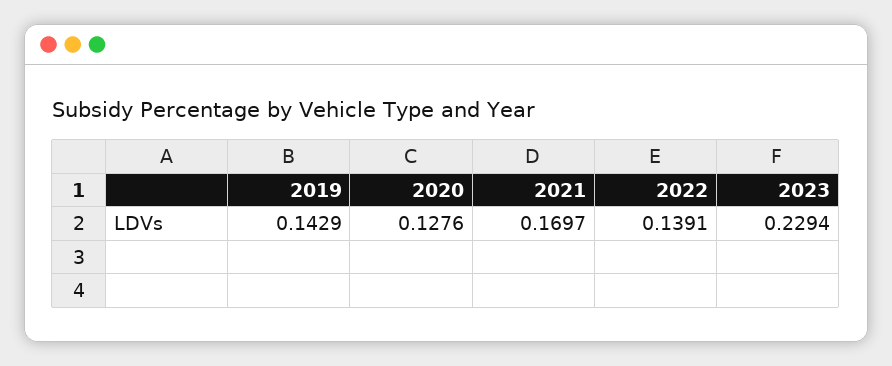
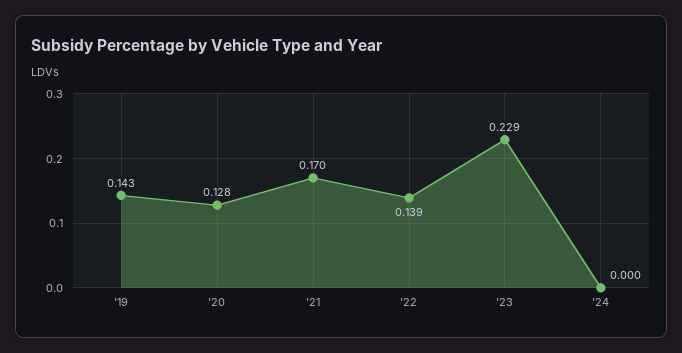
'24: none -> 0

